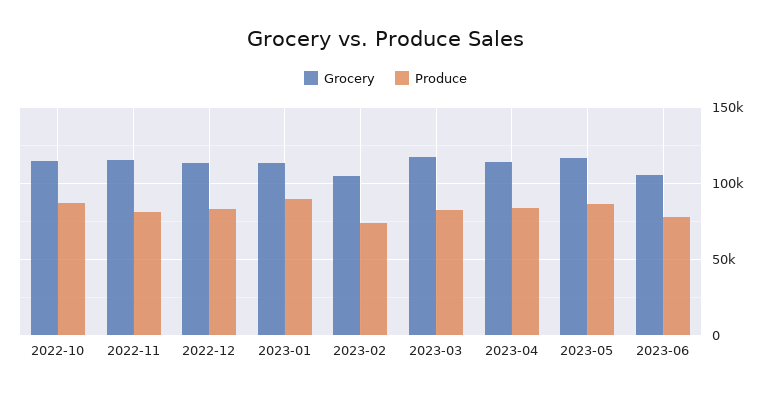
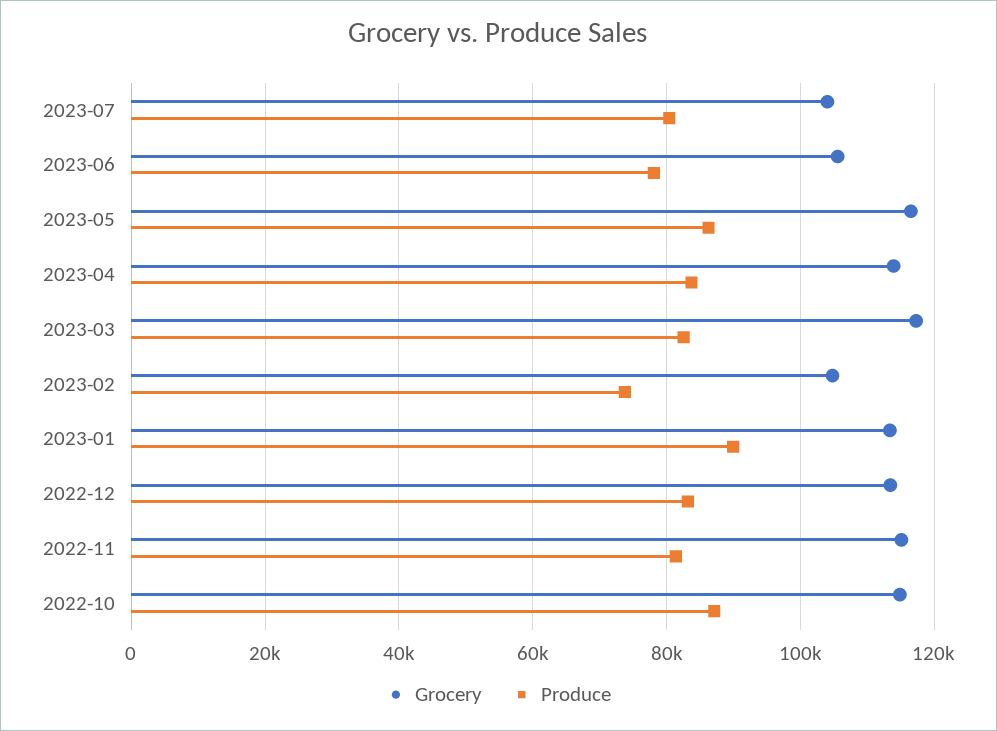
Grocery, 2023-07: none -> 104000
Produce, 2023-07: none -> 80000

